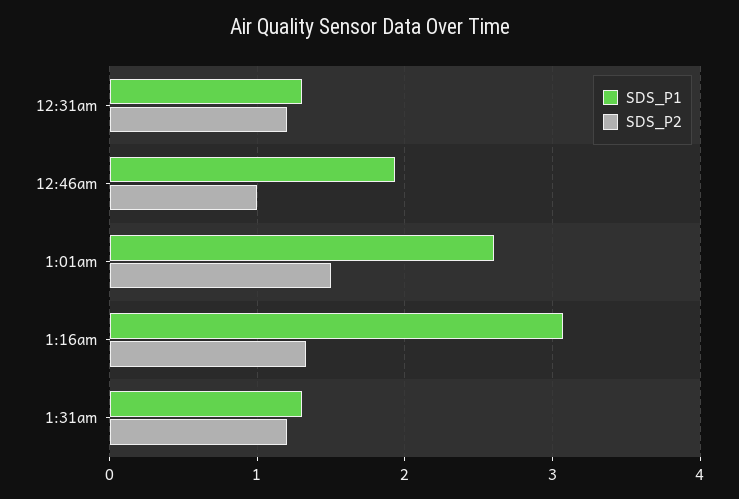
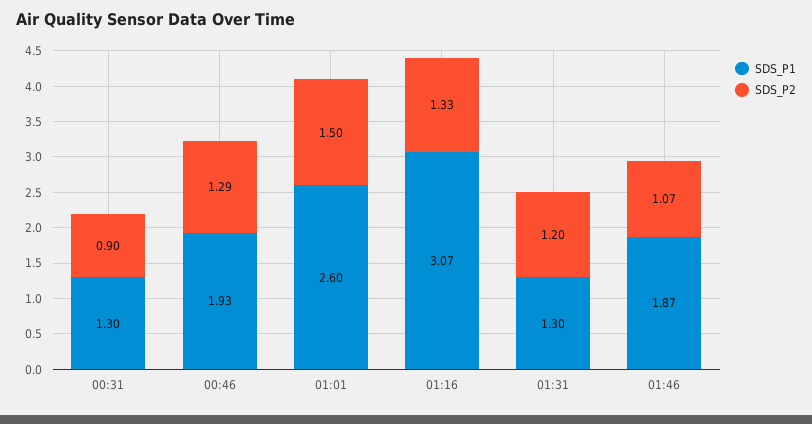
SDS_P2, 12:31am: 1.2 -> 0.9
SDS_P2, 12:46am: 1 -> 1.29
SDS_P1, 01:46: none -> 1.87
SDS_P2, 01:46: none -> 1.07

